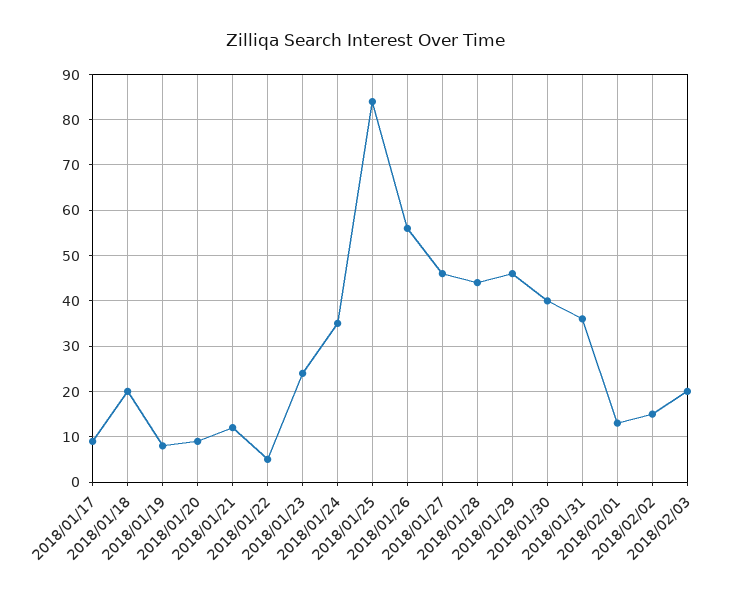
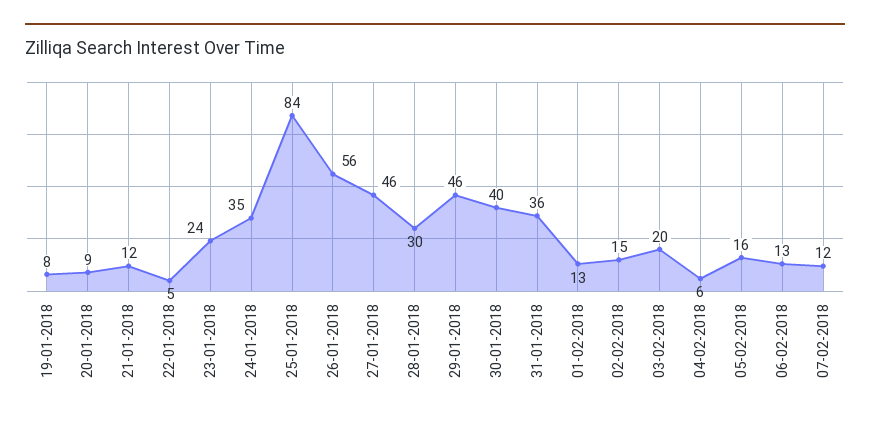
2018/01/17: 10 -> none
2018/01/18: 20 -> none
2018/01/28: 45 -> 30
04-02-2018: none -> 6
05-02-2018: none -> 16
06-02-2018: none -> 13
07-02-2018: none -> 12

